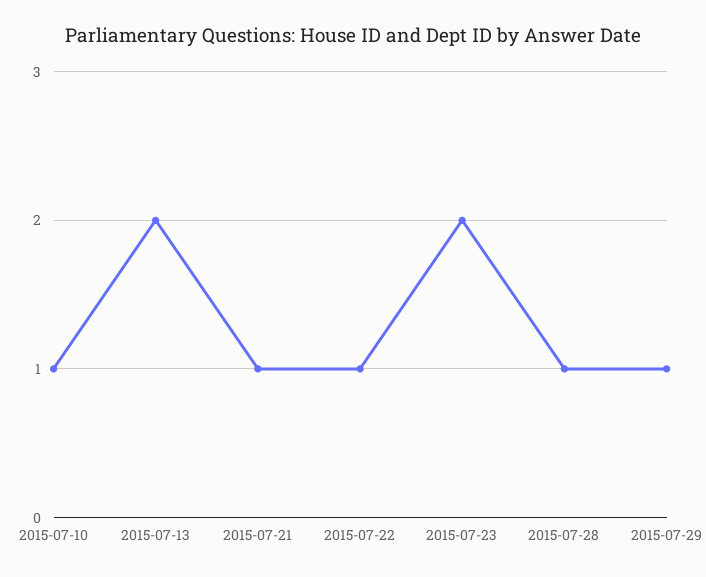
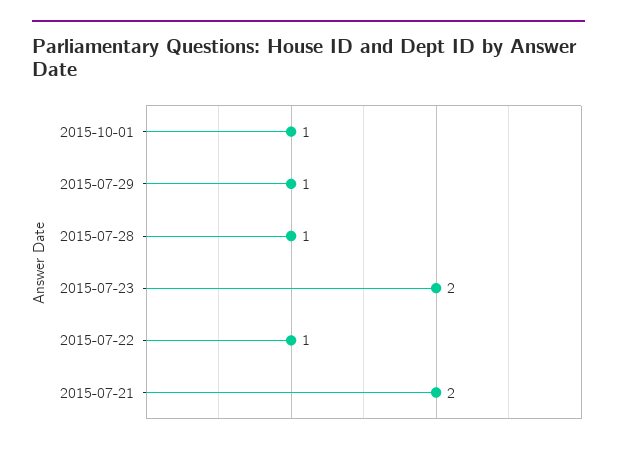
2015-07-10: 1 -> none
2015-07-13: 2 -> none
2015-07-21: 1 -> 2
2015-10-01: none -> 1

